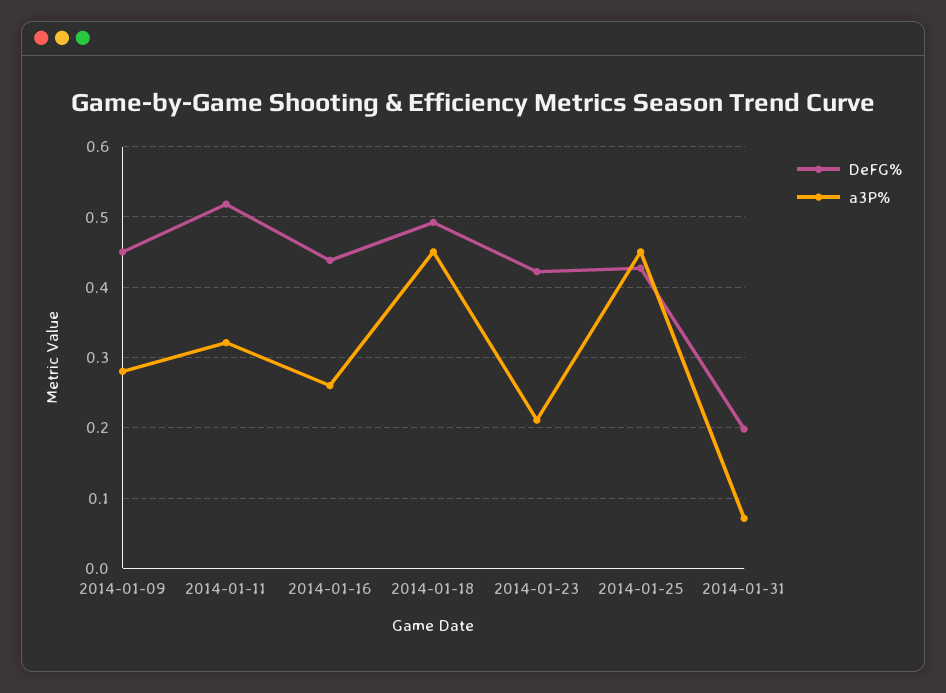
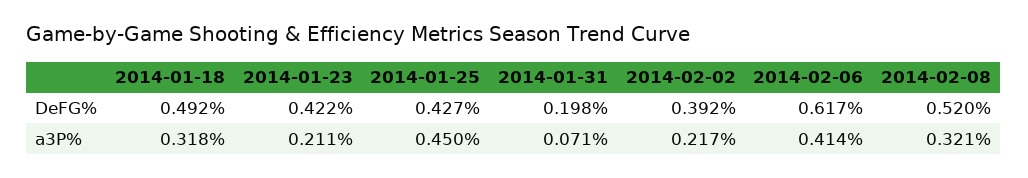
DeFG%, 2014-01-09: 0.45 -> none
a3P%, 2014-01-09: 0.28 -> none
DeFG%, 2014-01-11: 0.52 -> none
a3P%, 2014-01-11: 0.32 -> none
DeFG%, 2014-01-16: 0.44 -> none
a3P%, 2014-01-16: 0.26 -> none
a3P%, 2014-01-18: 0.45 -> 0.318
DeFG%, 2014-02-02: none -> 0.392
DeFG%, 2014-02-06: none -> 0.617
DeFG%, 2014-02-08: none -> 0.52
a3P%, 2014-02-02: none -> 0.217
a3P%, 2014-02-06: none -> 0.414
a3P%, 2014-02-08: none -> 0.321

